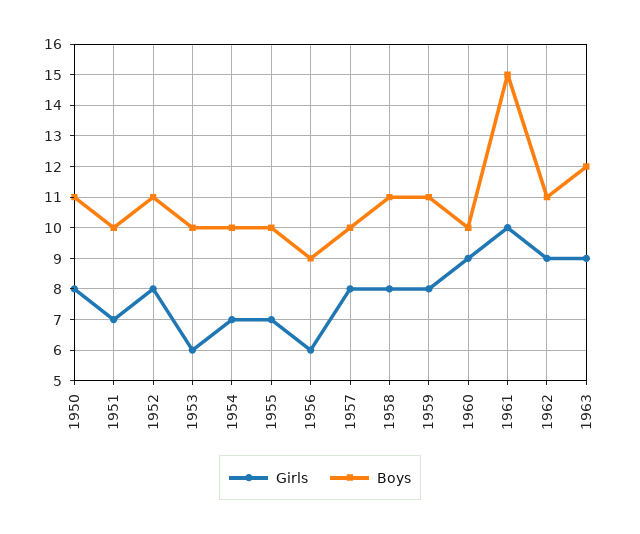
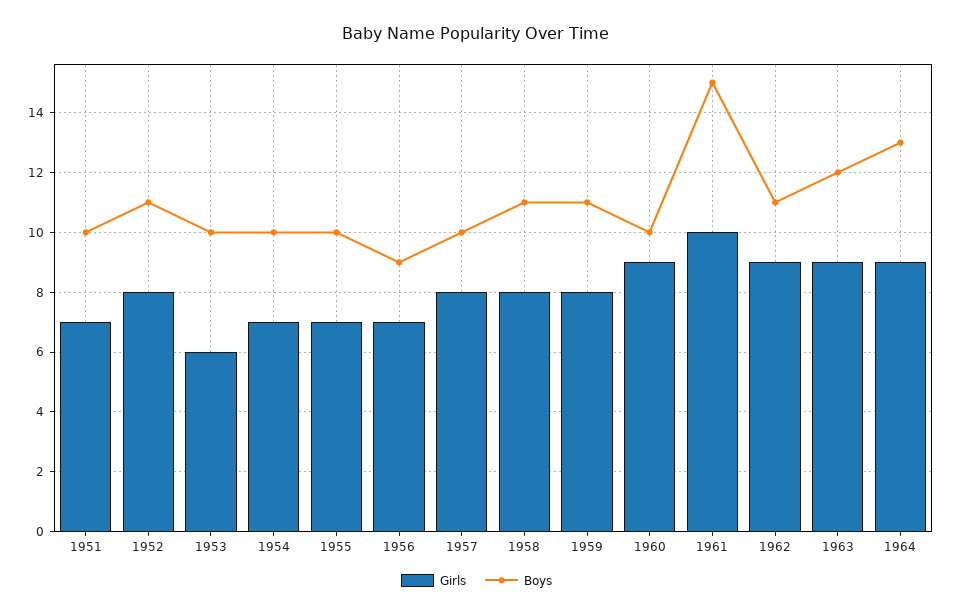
Girls, 1950: 8 -> none
Boys, 1950: 11 -> none
Girls, 1956: 6 -> 7
Girls, 1964: none -> 9
Boys, 1964: none -> 13

